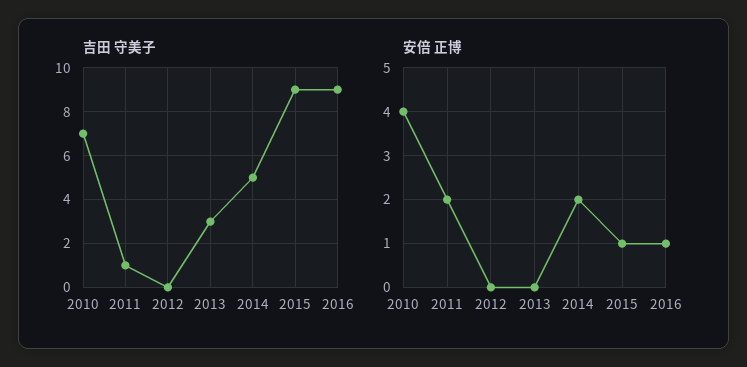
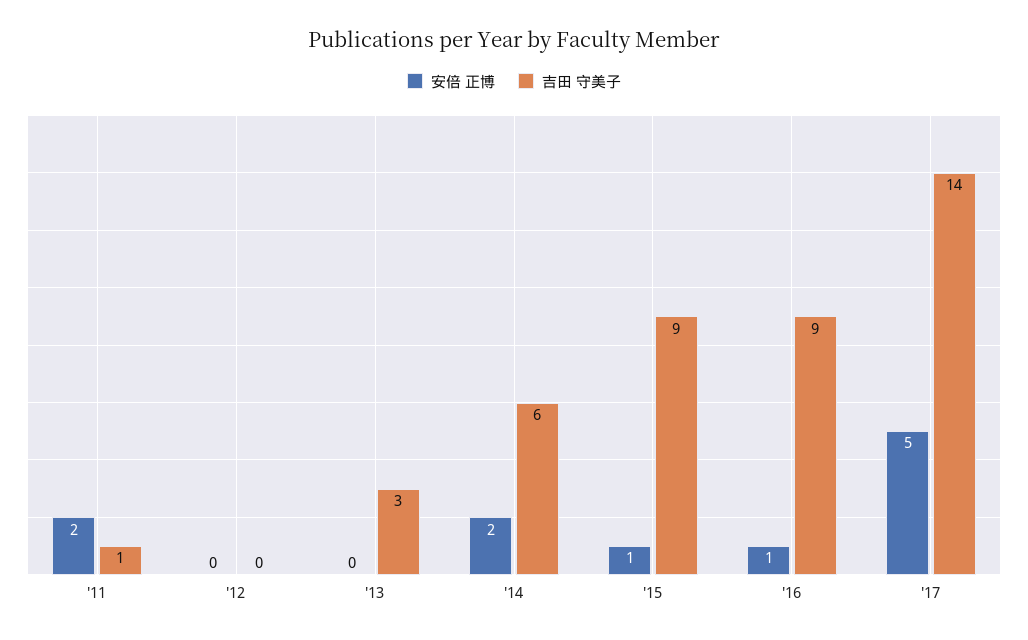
吉田 守美子, 2010: 7 -> none
吉田 守美子, 2014: 5 -> 6
安倍 正博, 2010: 4 -> none
安倍 正博, '17: none -> 5
吉田 守美子, '17: none -> 14

